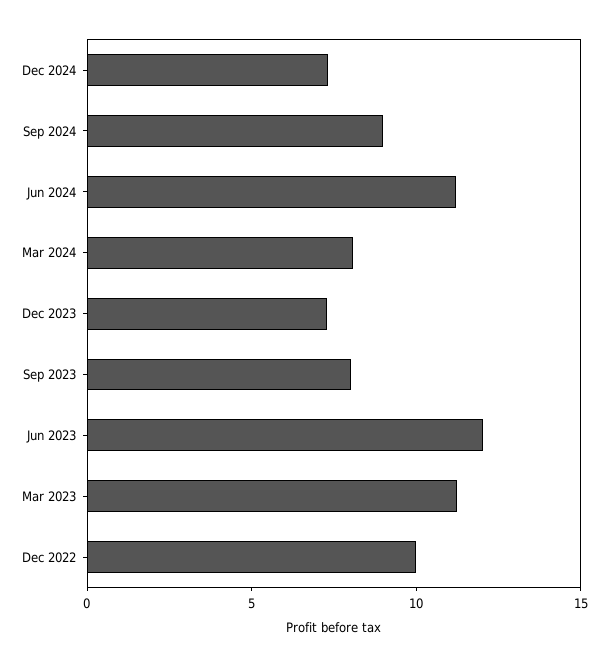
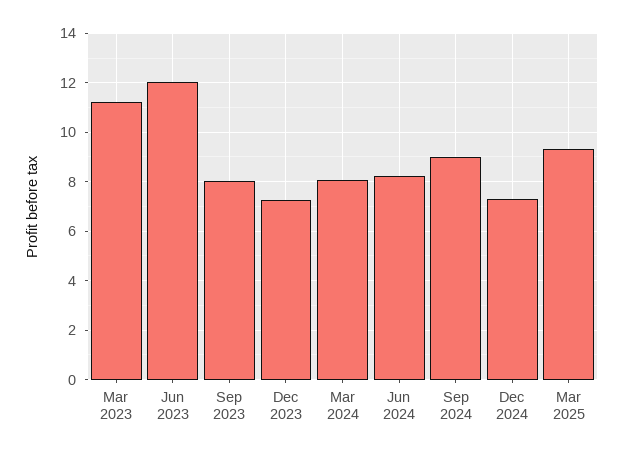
Jun 2024: 11 -> 8.25
Dec 2022: 10 -> none
Mar 2025: none -> 9.25

